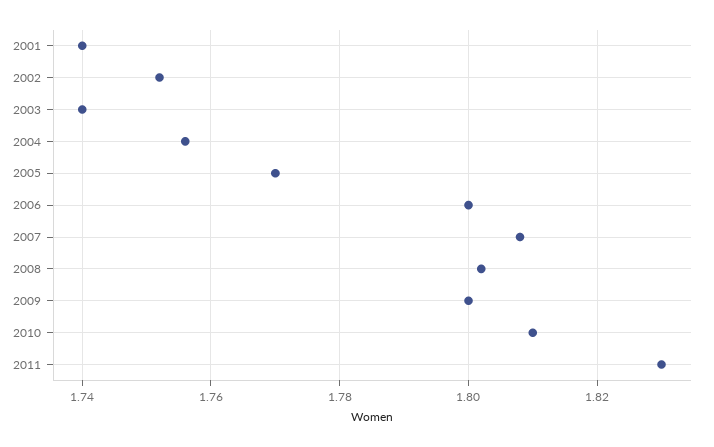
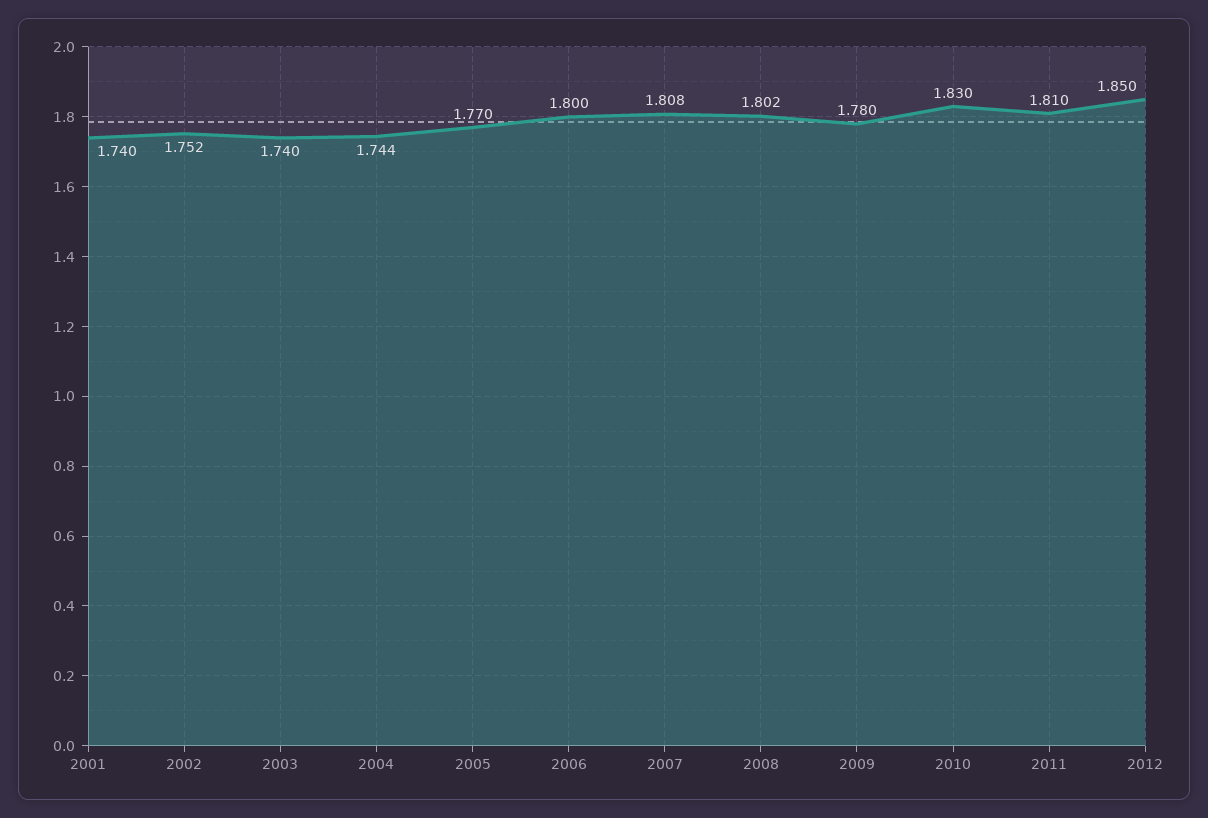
2004: 1.755 -> 1.744
2009: 1.8 -> 1.78
2010: 1.81 -> 1.83
2011: 1.83 -> 1.81
2012: none -> 1.85

